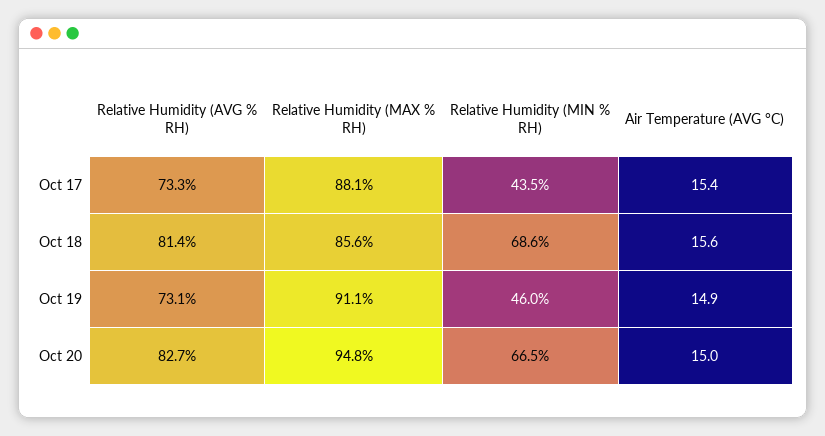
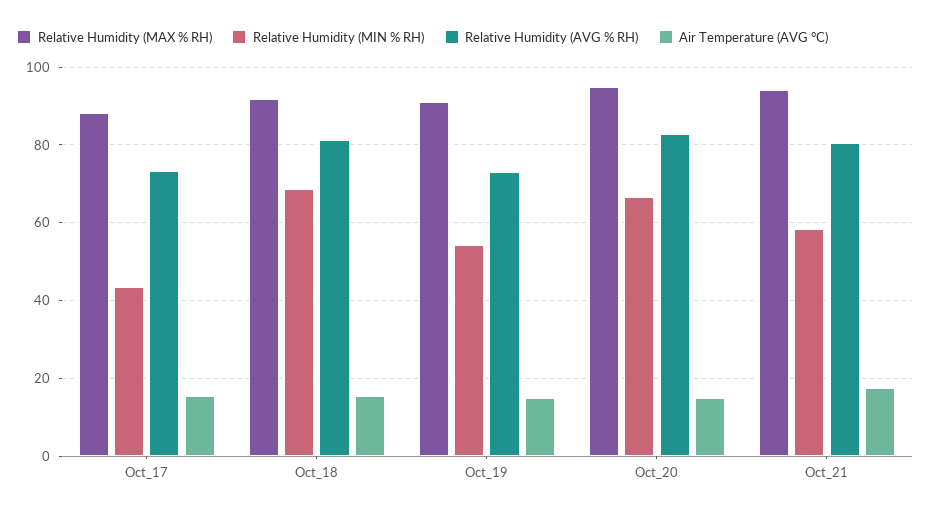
Relative Humidity (MAX % RH), Oct 18: 85.6 -> 92
Relative Humidity (MIN % RH), Oct 19: 46 -> 54
Relative Humidity (MAX % RH), Oct_21: none -> 94
Relative Humidity (MIN % RH), Oct_21: none -> 58
Relative Humidity (AVG % RH), Oct_21: none -> 80
Air Temperature (AVG °C), Oct_21: none -> 18

